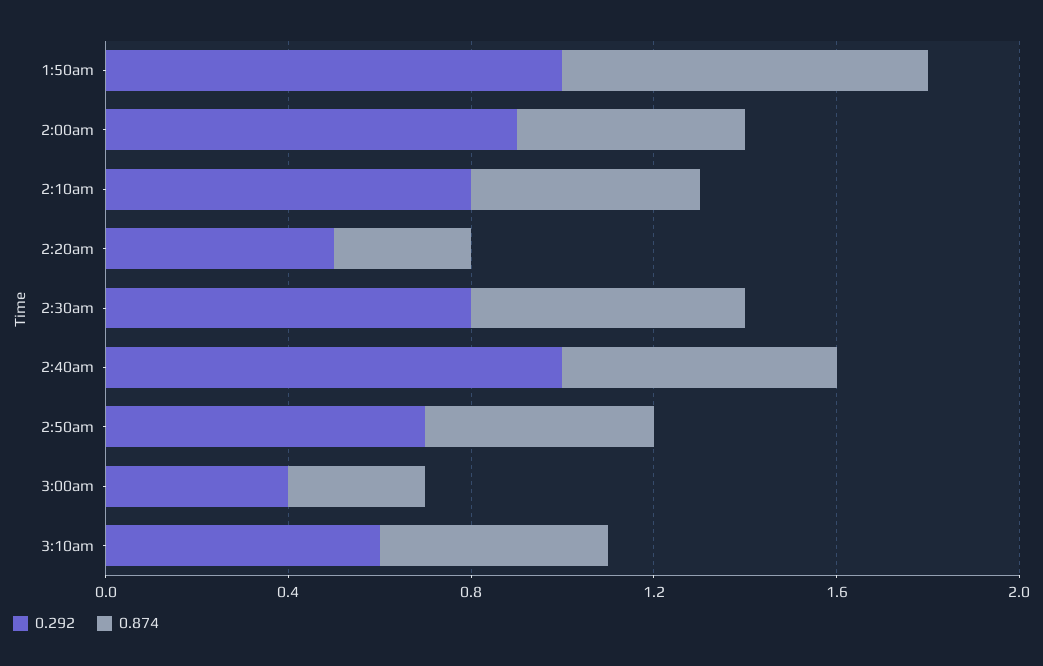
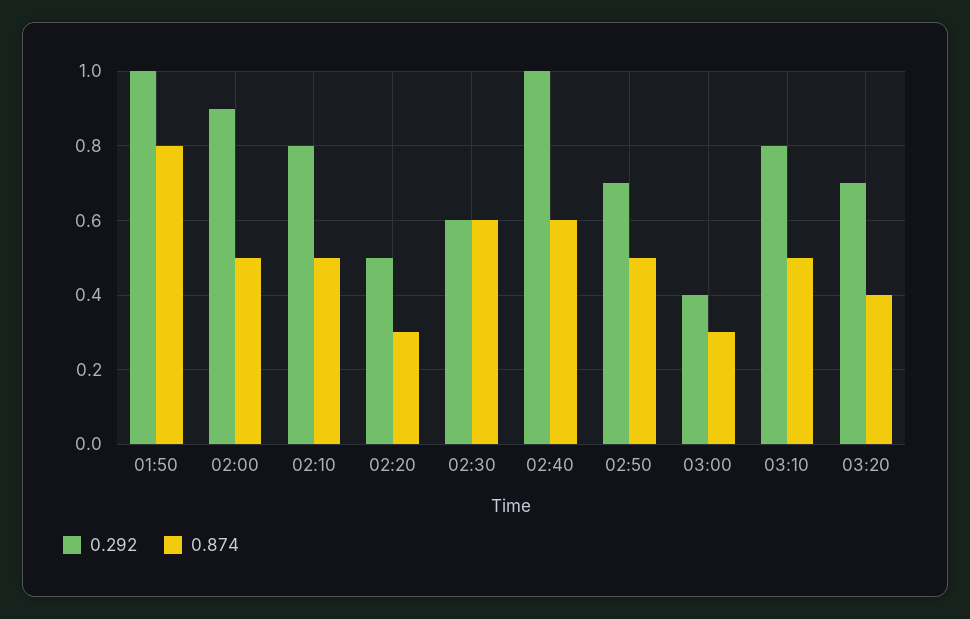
0.292, 2:30am: 0.8 -> 0.6
0.292, 3:10am: 0.6 -> 0.8
0.292, 03:20: none -> 0.7
0.874, 03:20: none -> 0.4

